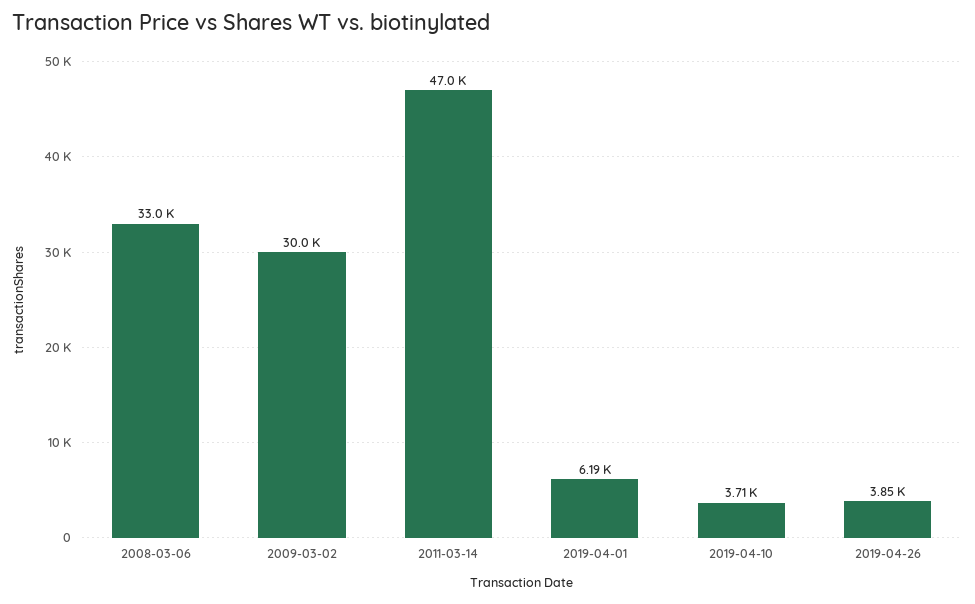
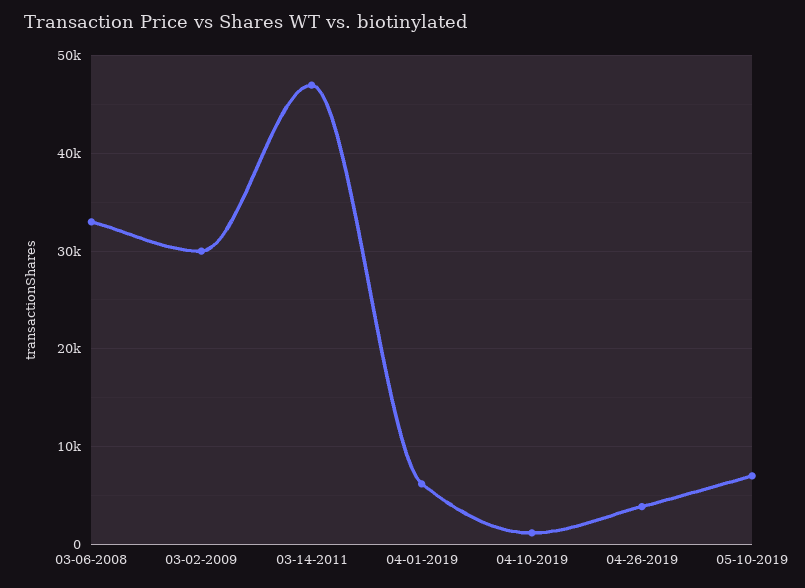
2019-04-10: 3710 -> 1000
05-10-2019: none -> 7000

